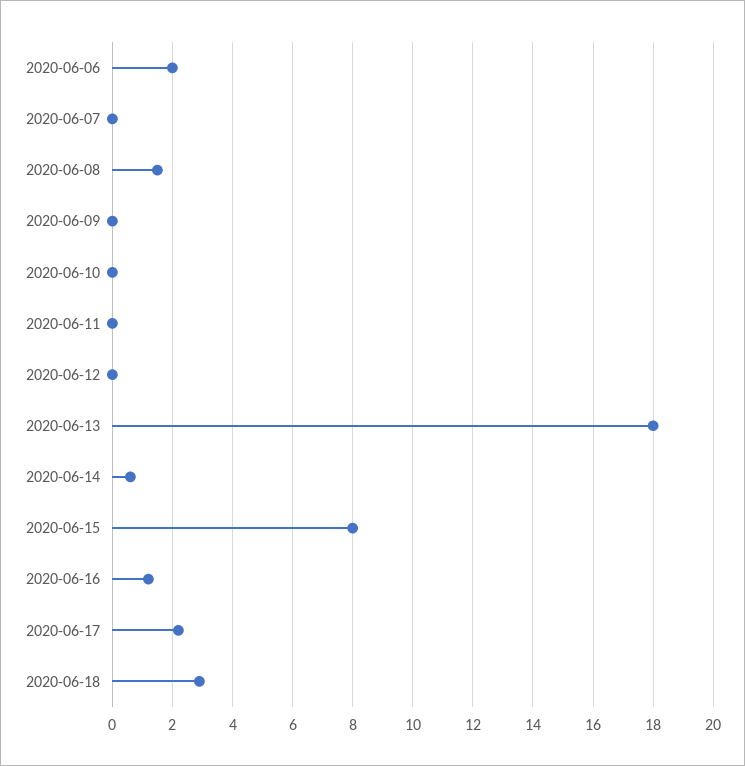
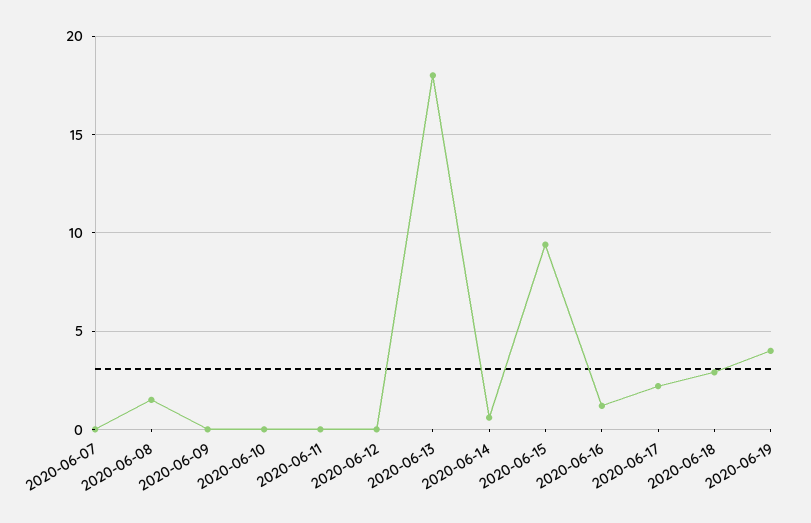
2020-06-06: 2 -> none
2020-06-15: 8 -> 9.5
2020-06-19: none -> 4

